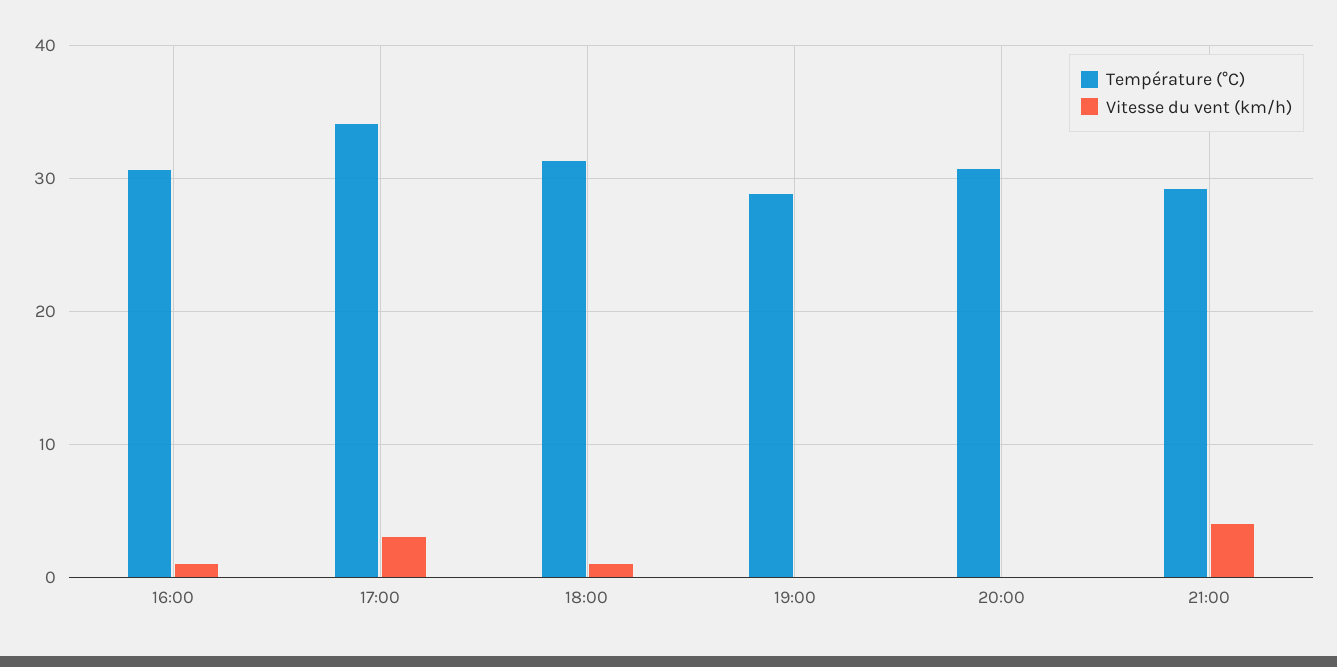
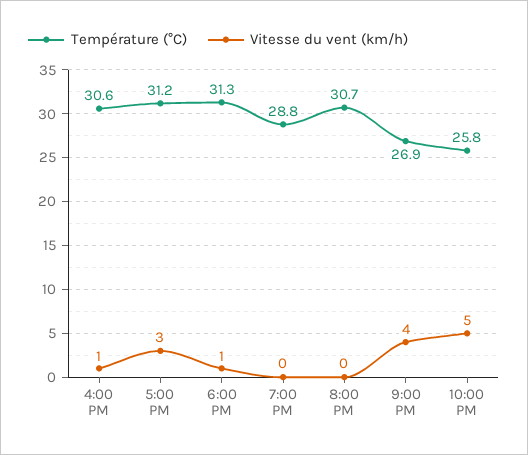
Température (°C), 17:00: 34 -> 31.2
Température (°C), 21:00: 29 -> 26.9
Température (°C), 10:00 PM: none -> 25.8
Vitesse du vent (km/h), 10:00 PM: none -> 5

